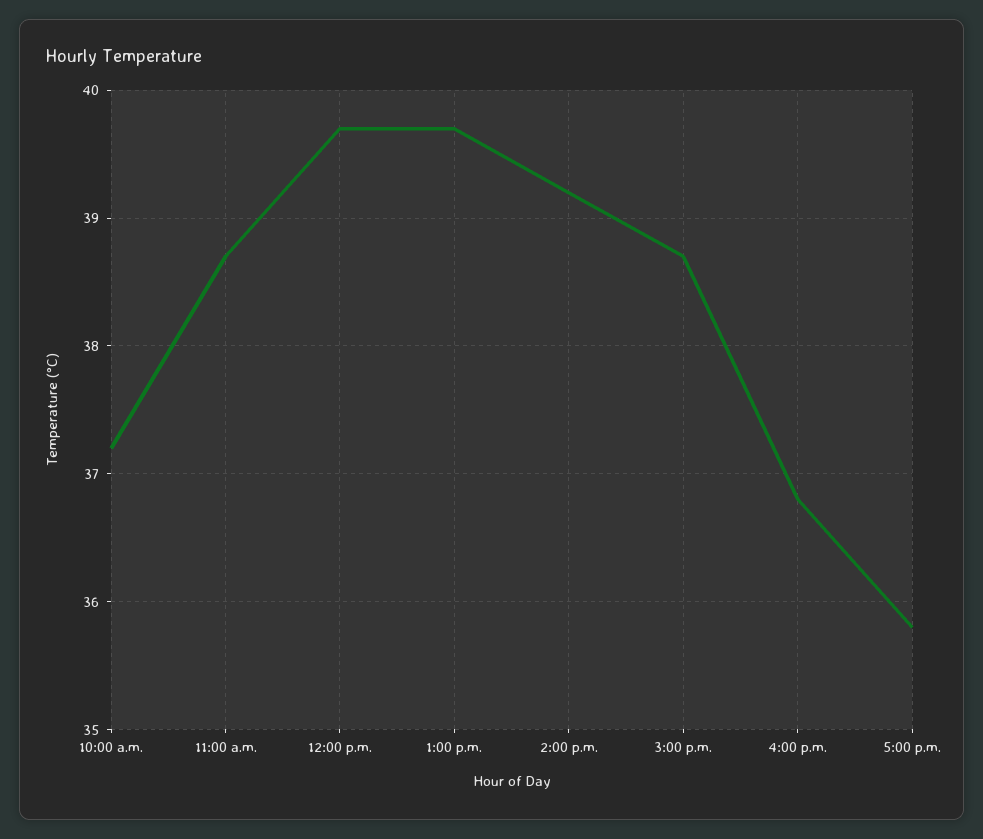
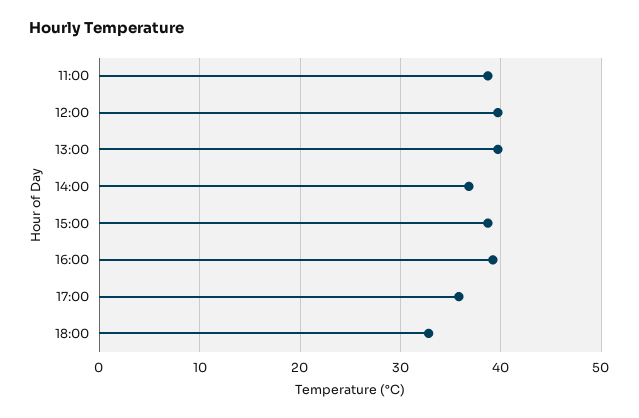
10:00 a.m.: 37.2 -> none
2:00 p.m.: 39.2 -> 37
4:00 p.m.: 36.8 -> 39
18:00: none -> 33

